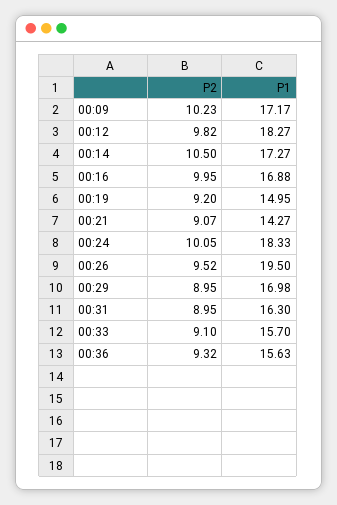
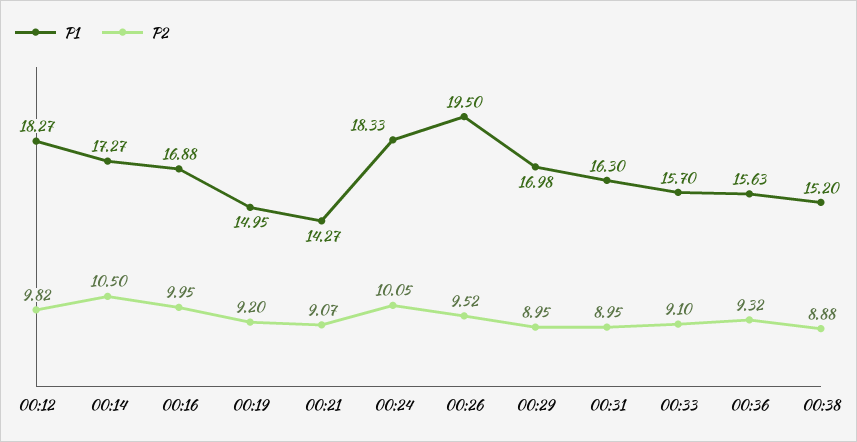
P2, 00:09: 10.23 -> none
P1, 00:09: 17.17 -> none
P1, 00:38: none -> 15.2
P2, 00:38: none -> 8.88

